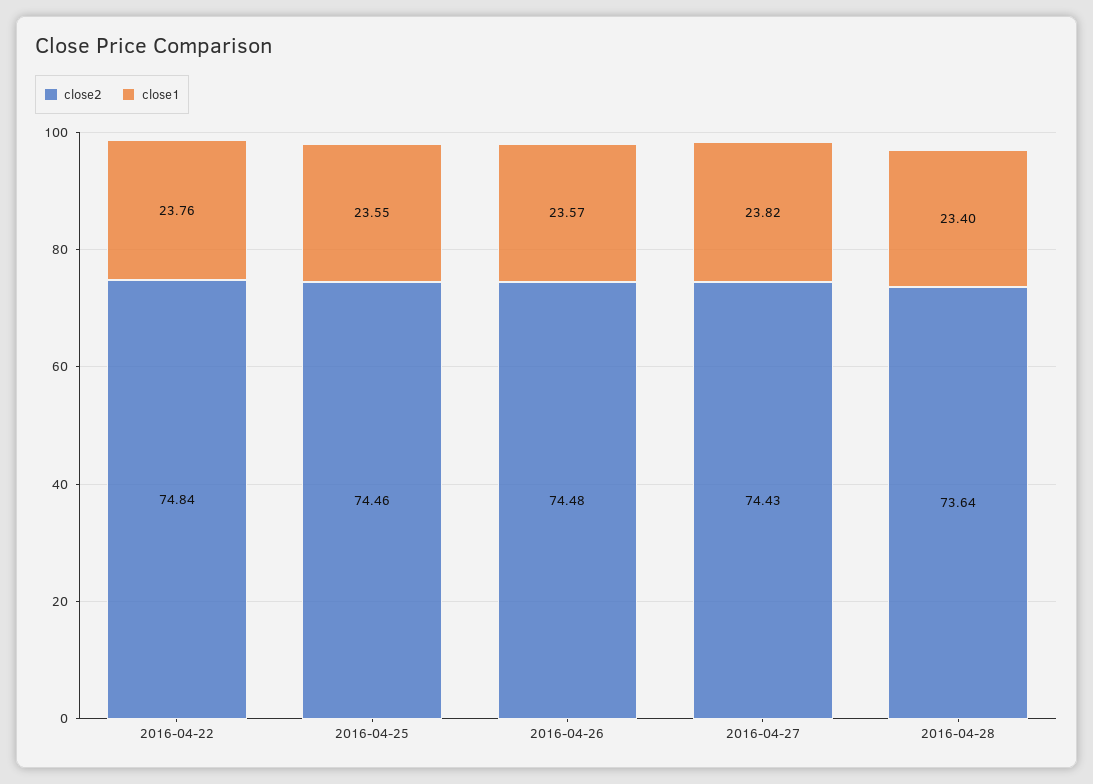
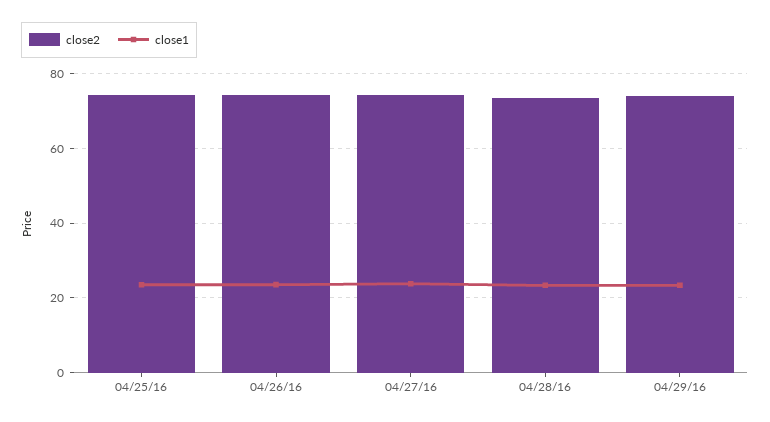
close2, 2016-04-22: 74.84 -> none
close1, 2016-04-22: 23.76 -> none
close2, 04/29/16: none -> 74
close1, 04/29/16: none -> 24

